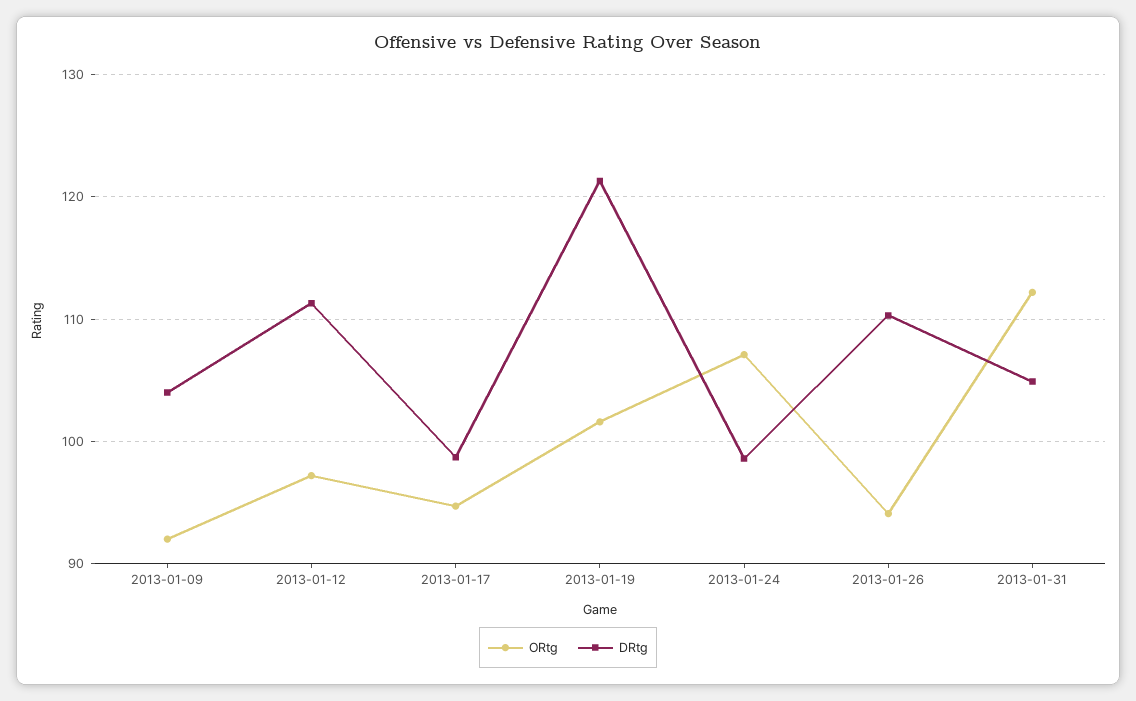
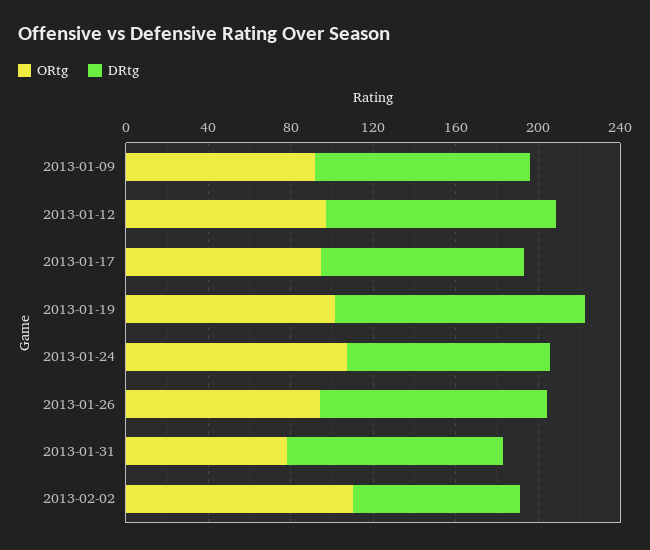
ORtg, 2013-01-31: 112 -> 80
ORtg, 2013-02-02: none -> 110
DRtg, 2013-02-02: none -> 80

